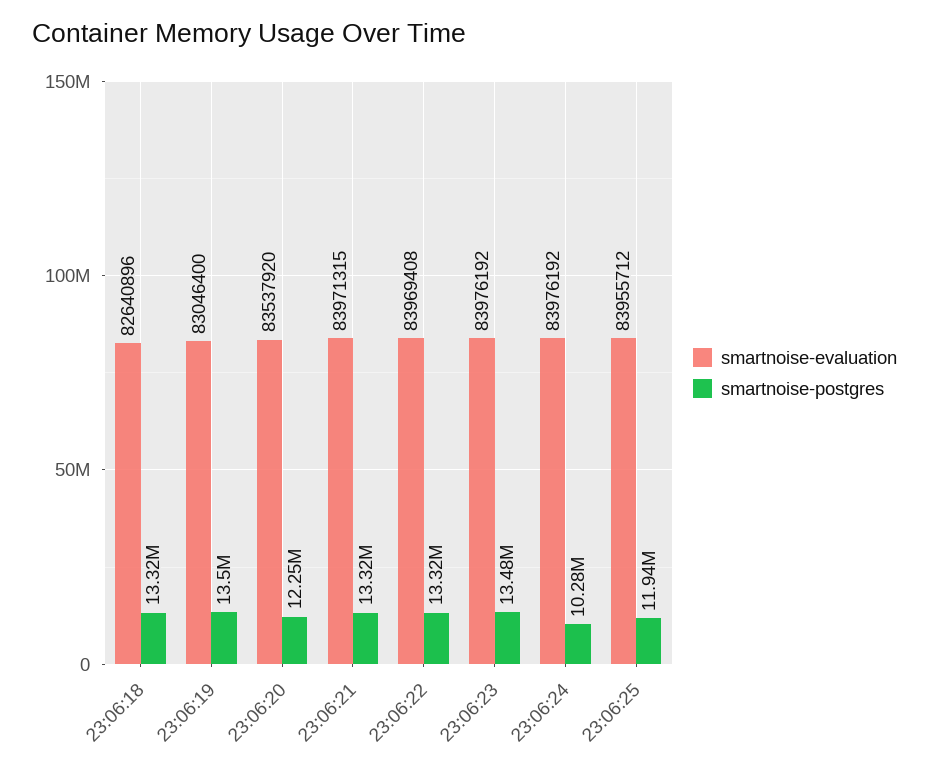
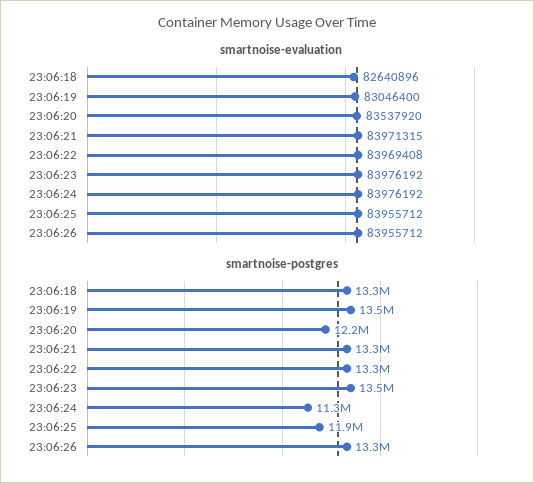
smartnoise-postgres, 23:06:24: 10280000 -> 11300000
smartnoise-evaluation, 23:06:26: none -> 83955712
smartnoise-postgres, 23:06:26: none -> 13300000

